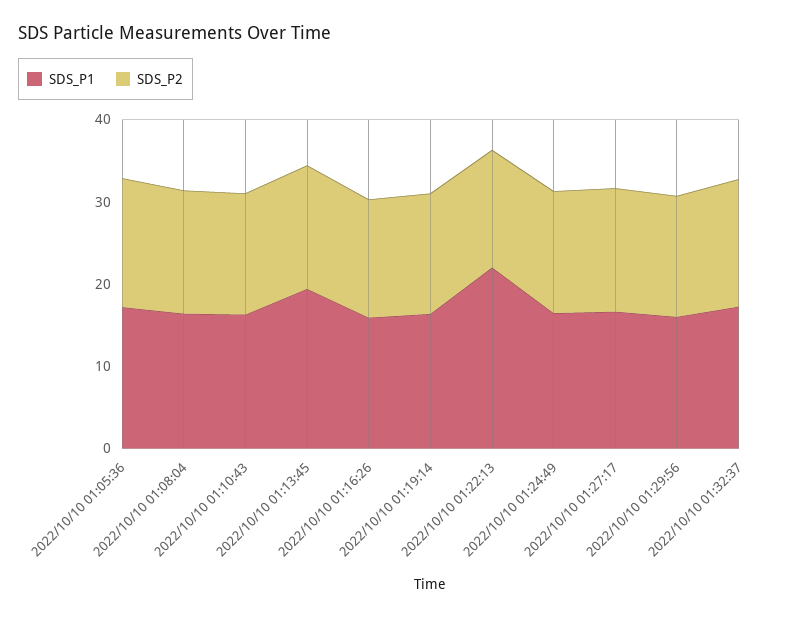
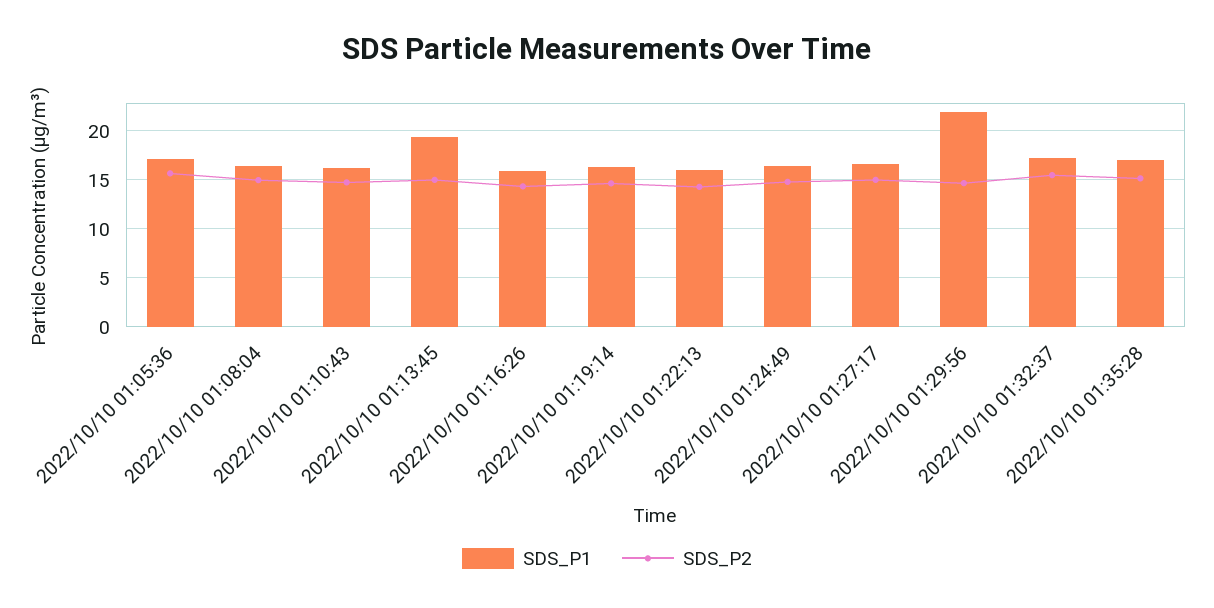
SDS_P1, 2022/10/10 01:22:13: 22 -> 16
SDS_P1, 2022/10/10 01:29:56: 16 -> 22
SDS_P1, 2022/10/10 01:35:28: none -> 17
SDS_P2, 2022/10/10 01:35:28: none -> 15

